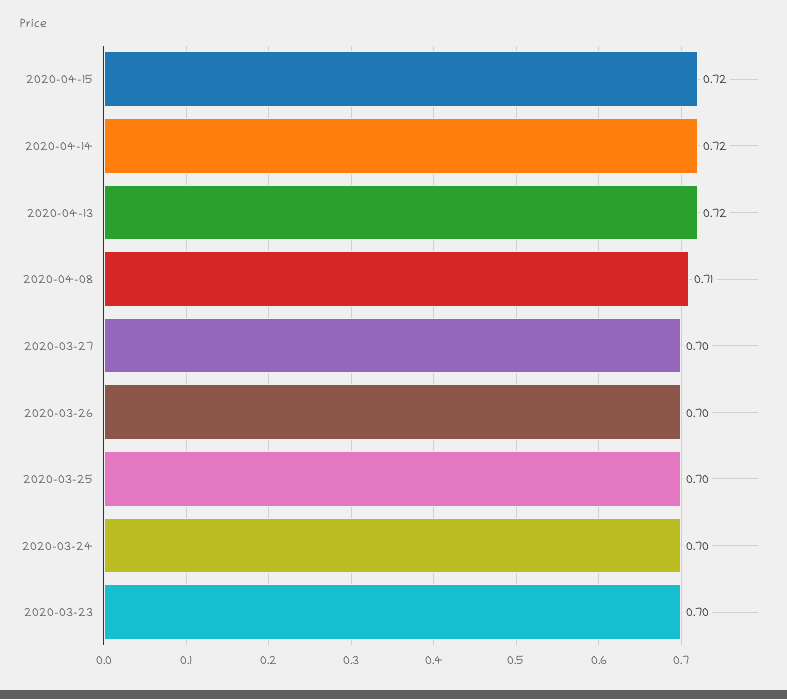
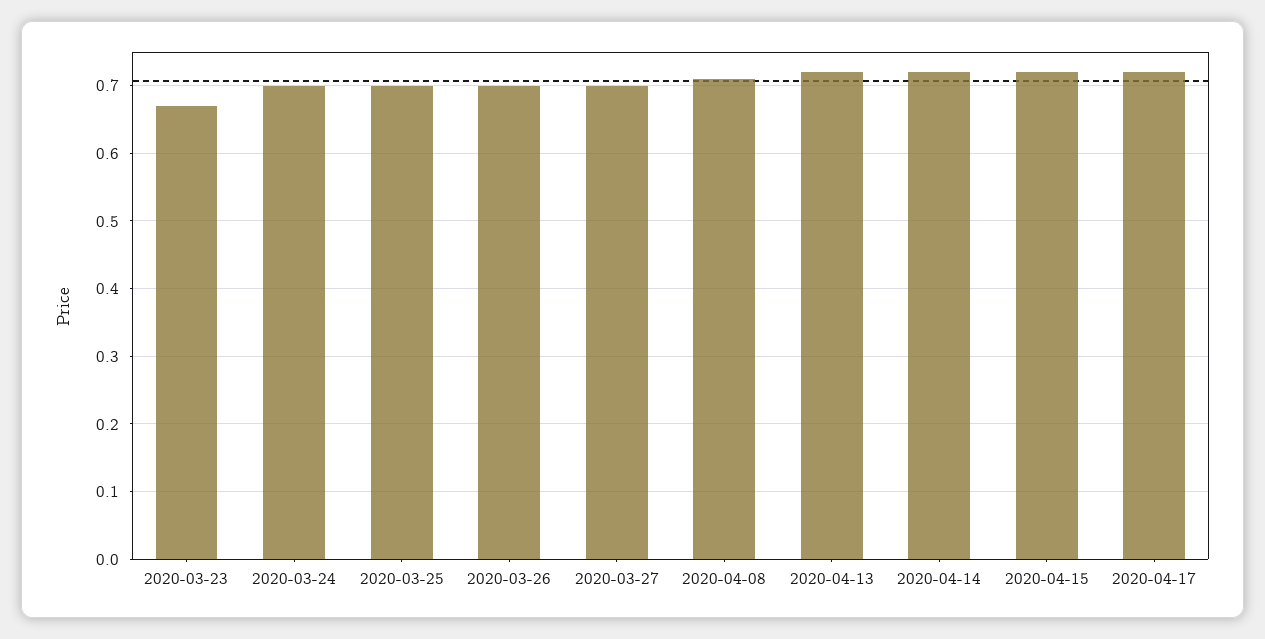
2020-03-23: 0.7 -> 0.67
2020-04-17: none -> 0.72

